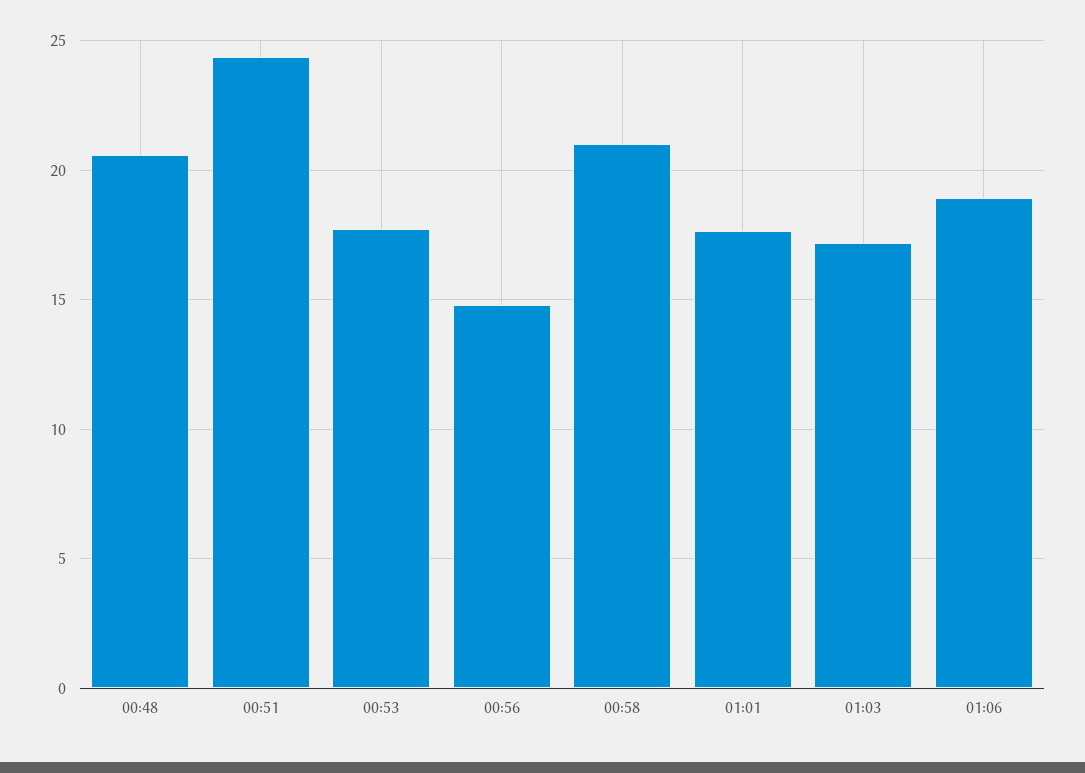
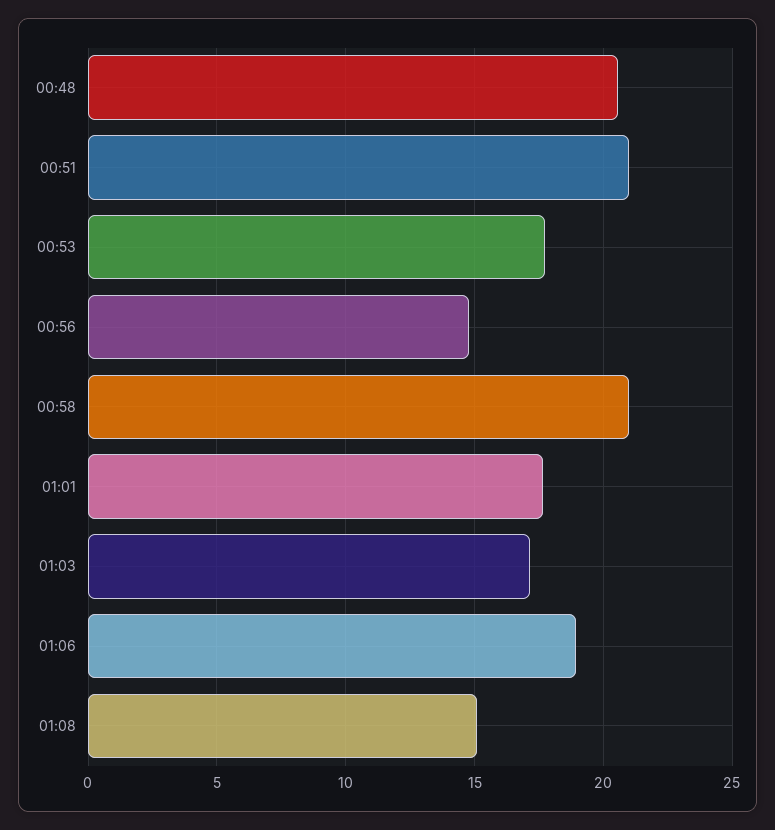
00:51: 24.5 -> 21
01:08: none -> 15

